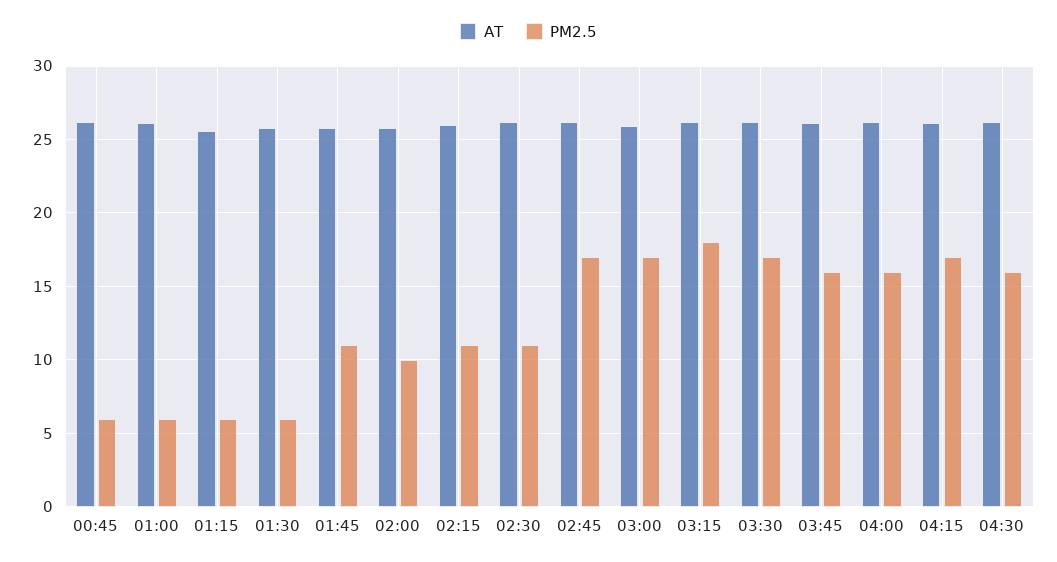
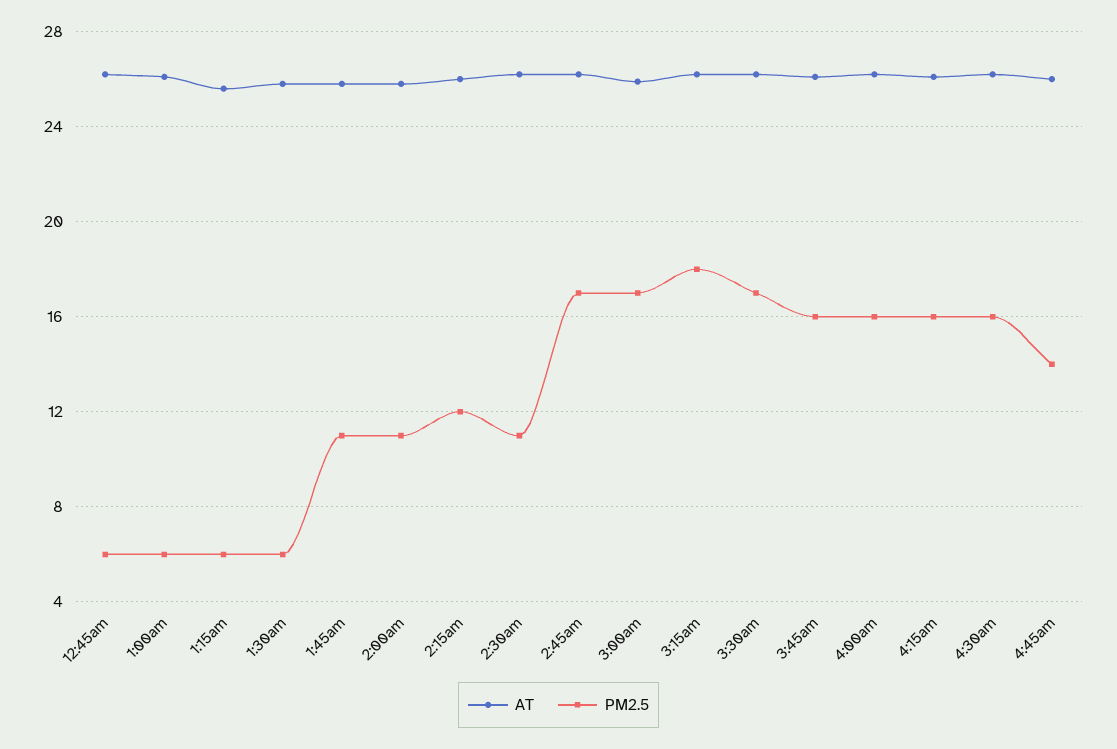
PM2.5, 02:00: 10 -> 11
PM2.5, 02:15: 11 -> 12
PM2.5, 04:15: 17 -> 16
AT, 4:45am: none -> 26
PM2.5, 4:45am: none -> 14

